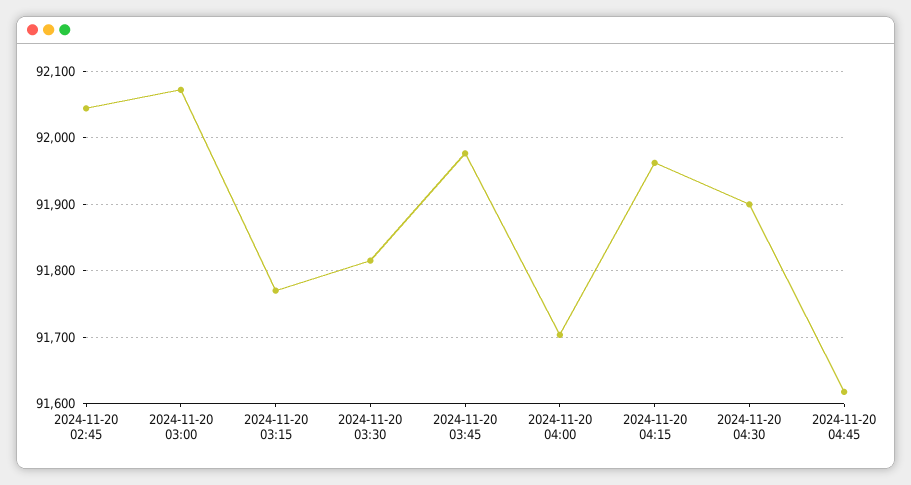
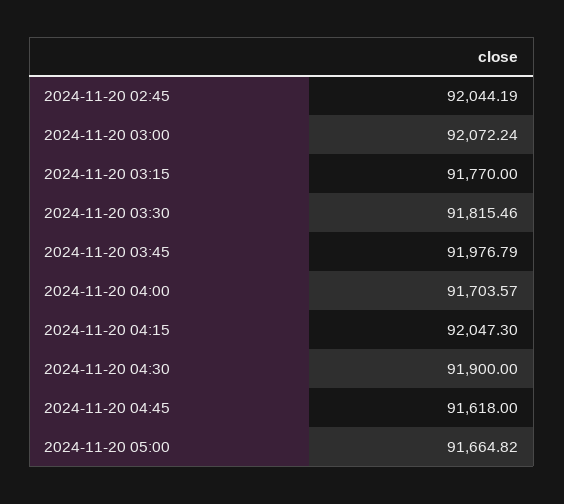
2024-11-20 04:15: 91960 -> 92047.3
2024-11-20 05:00: none -> 91664.82

